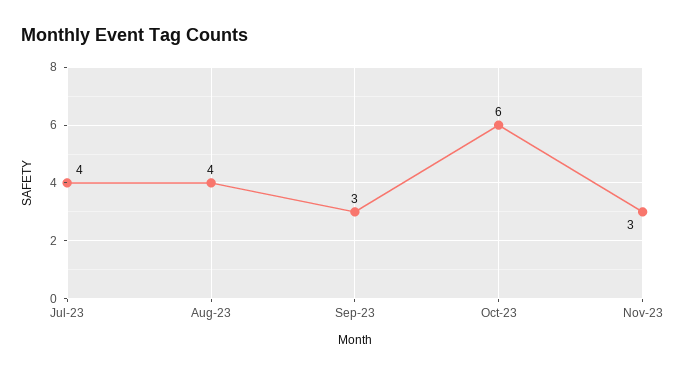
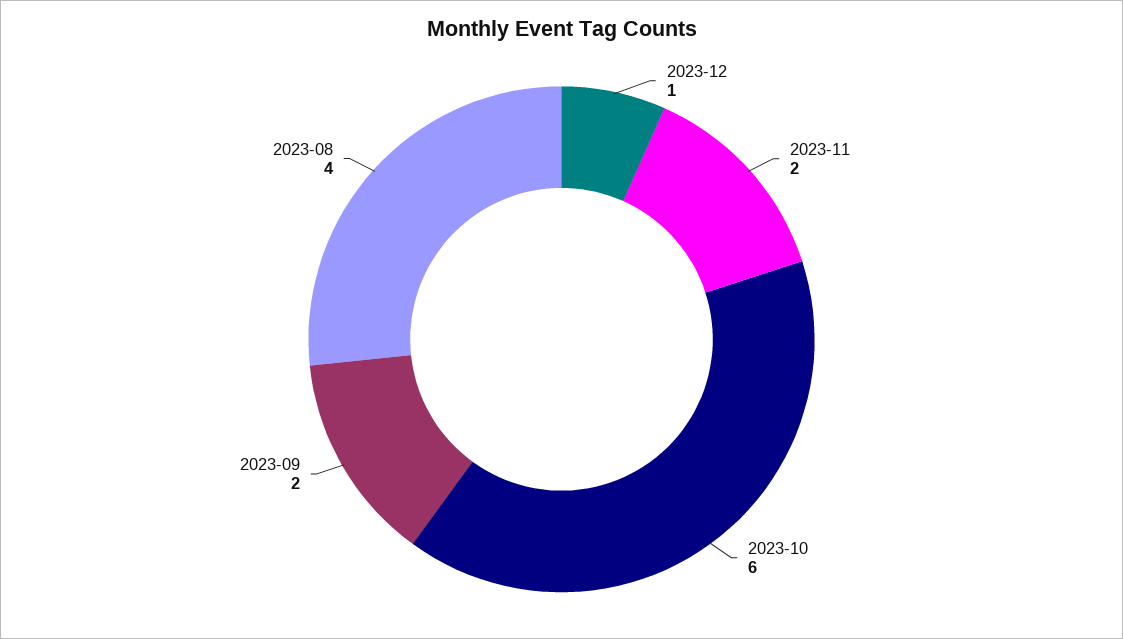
Jul-23: 4 -> none
Sep-23: 3 -> 2
Nov-23: 3 -> 2
2023-12: none -> 1

